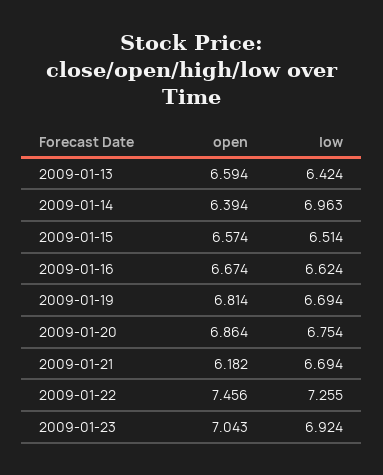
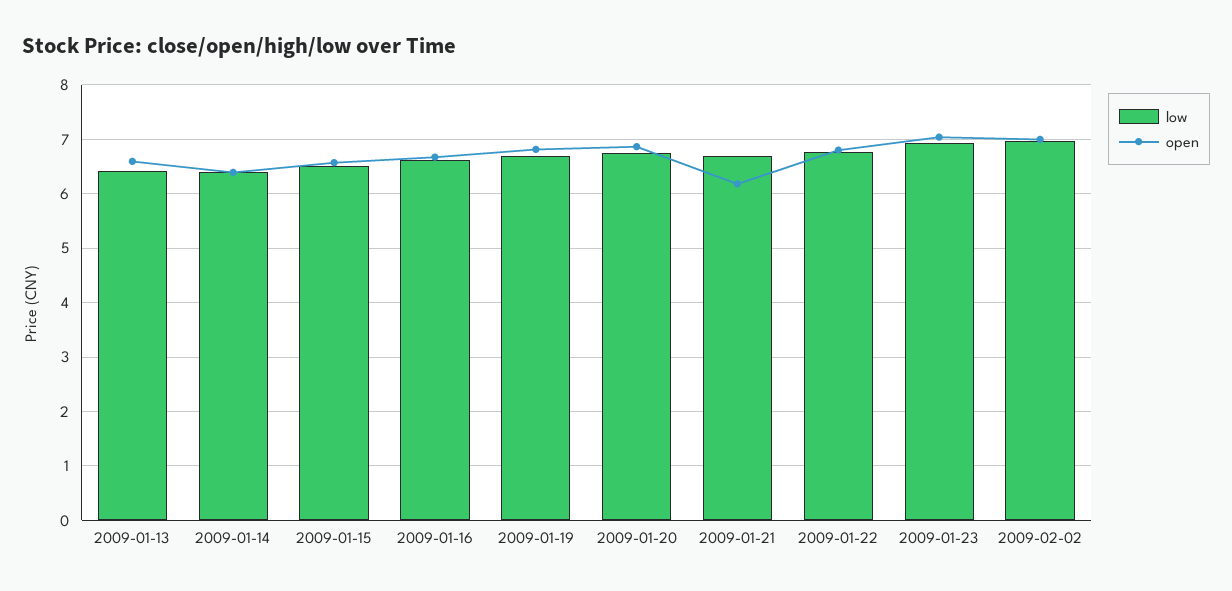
low, 2009-01-14: 6.963 -> 6.4
open, 2009-01-22: 7.456 -> 6.8
low, 2009-01-22: 7.255 -> 6.8
low, 2009-02-02: none -> 7
open, 2009-02-02: none -> 7

